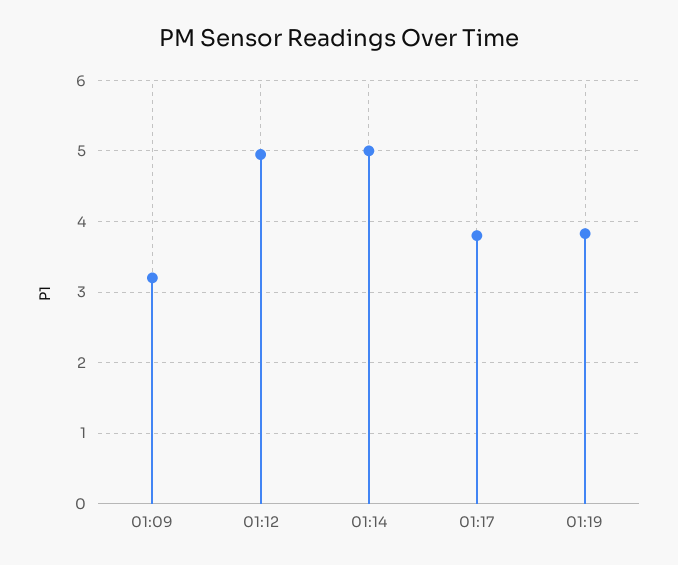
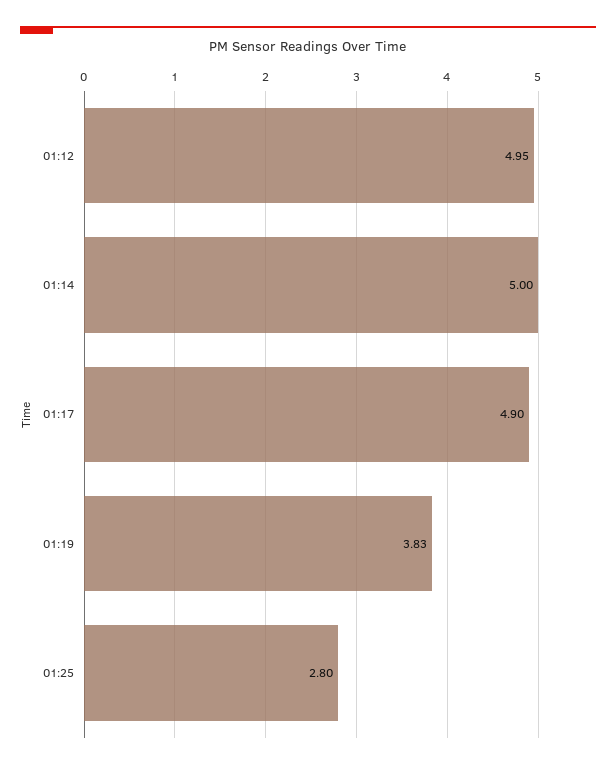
01:09: 3.2 -> none
01:17: 3.8 -> 4.9
01:25: none -> 2.8

